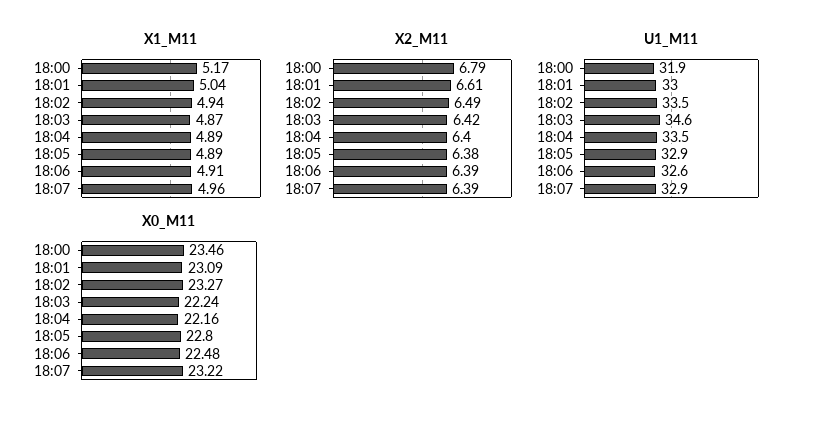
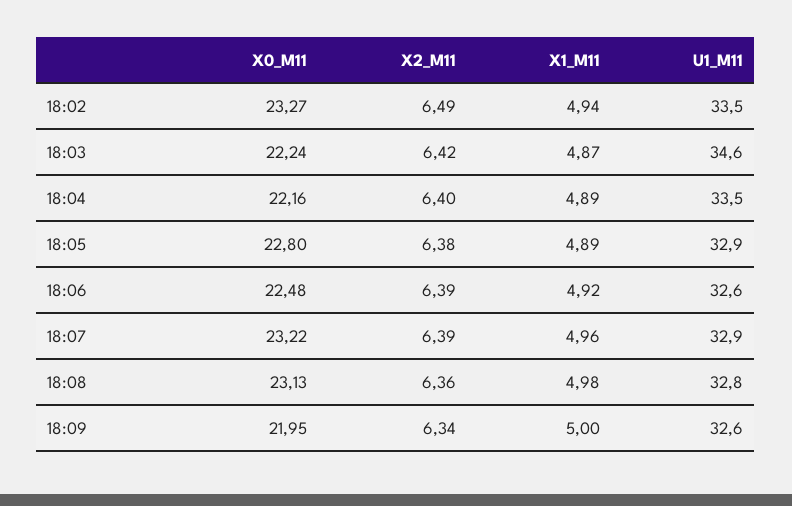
X1_M11, 18:00: 5.17 -> none
X1_M11, 18:01: 5.04 -> none
X1_M11, 18:06: 4.91 -> 4.92
X2_M11, 18:00: 6.79 -> none
X2_M11, 18:01: 6.61 -> none
U1_M11, 18:00: 31.9 -> none
U1_M11, 18:01: 33 -> none
X0_M11, 18:00: 23.46 -> none
X0_M11, 18:01: 23.09 -> none
X0_M11, 18:08: none -> 23.13
X2_M11, 18:08: none -> 6.36
X1_M11, 18:08: none -> 4.98
U1_M11, 18:08: none -> 32.8
X0_M11, 18:09: none -> 21.95
X2_M11, 18:09: none -> 6.34
X1_M11, 18:09: none -> 5
U1_M11, 18:09: none -> 32.6

